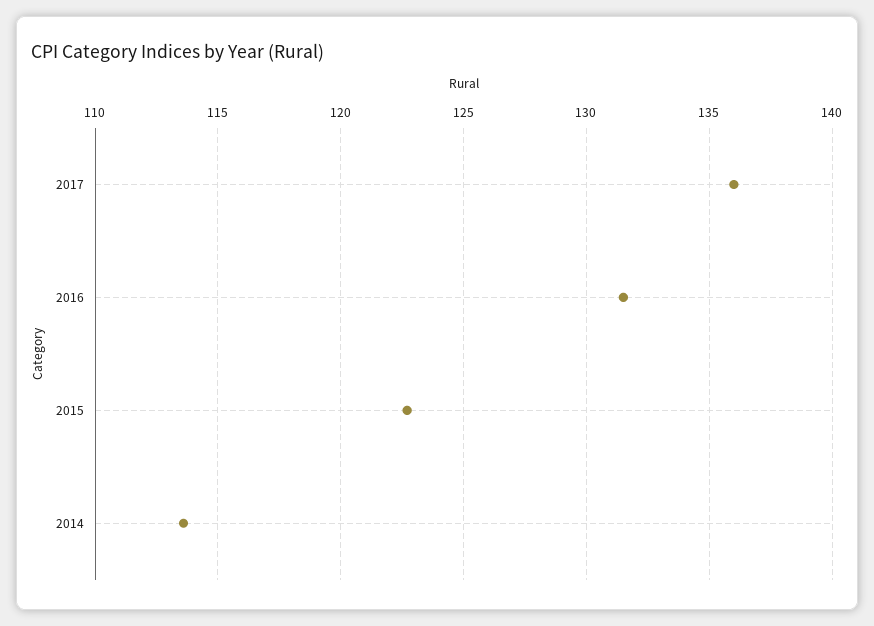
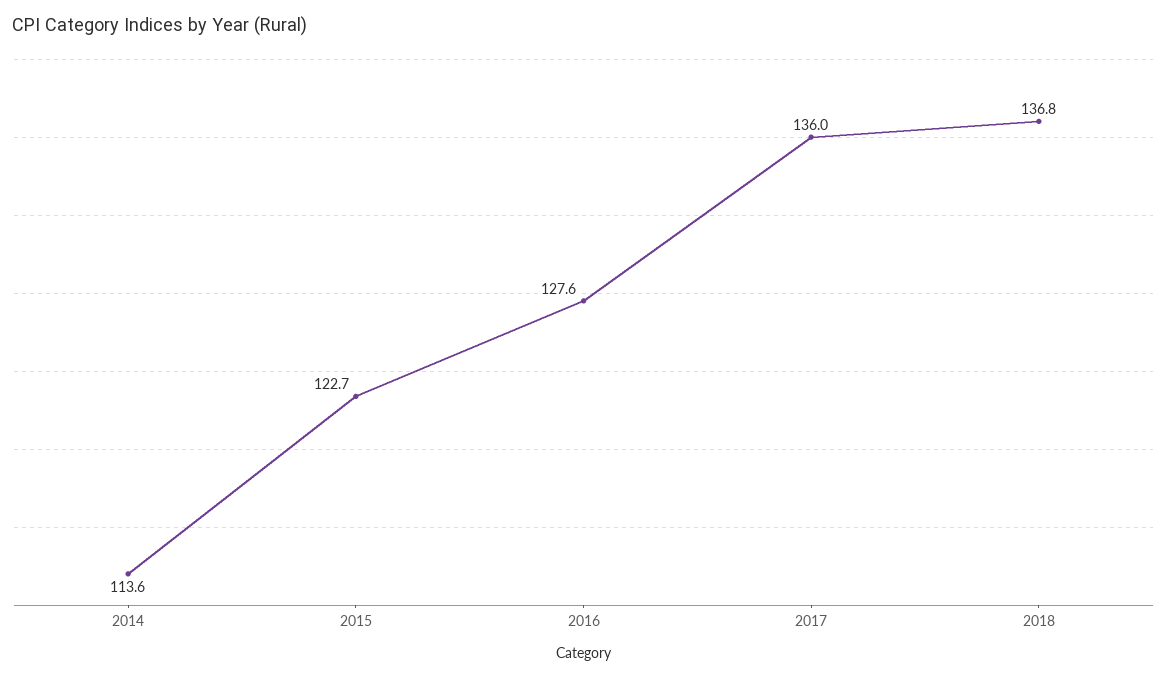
2016: 131.5 -> 127.6
2018: none -> 136.8

